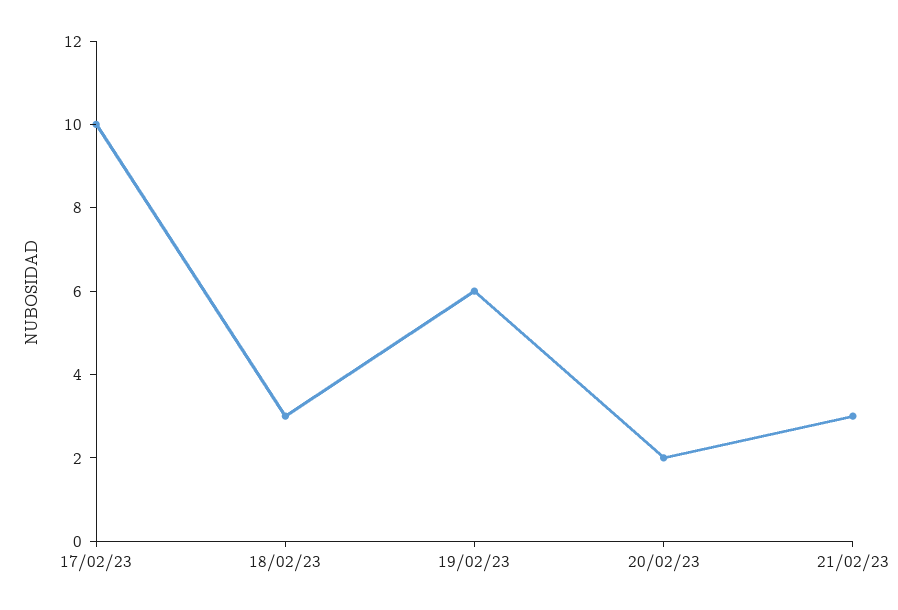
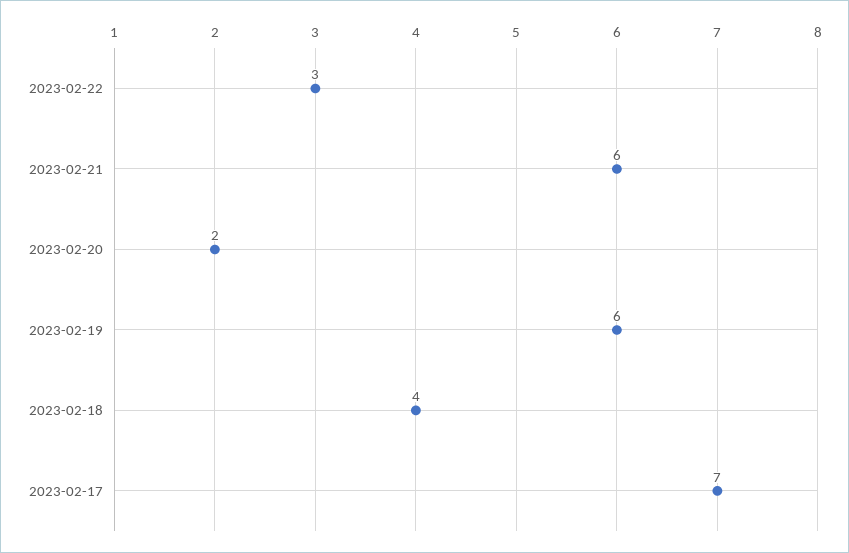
17/02/23: 10 -> 7
18/02/23: 3 -> 4
21/02/23: 3 -> 6
2023-02-22: none -> 3

